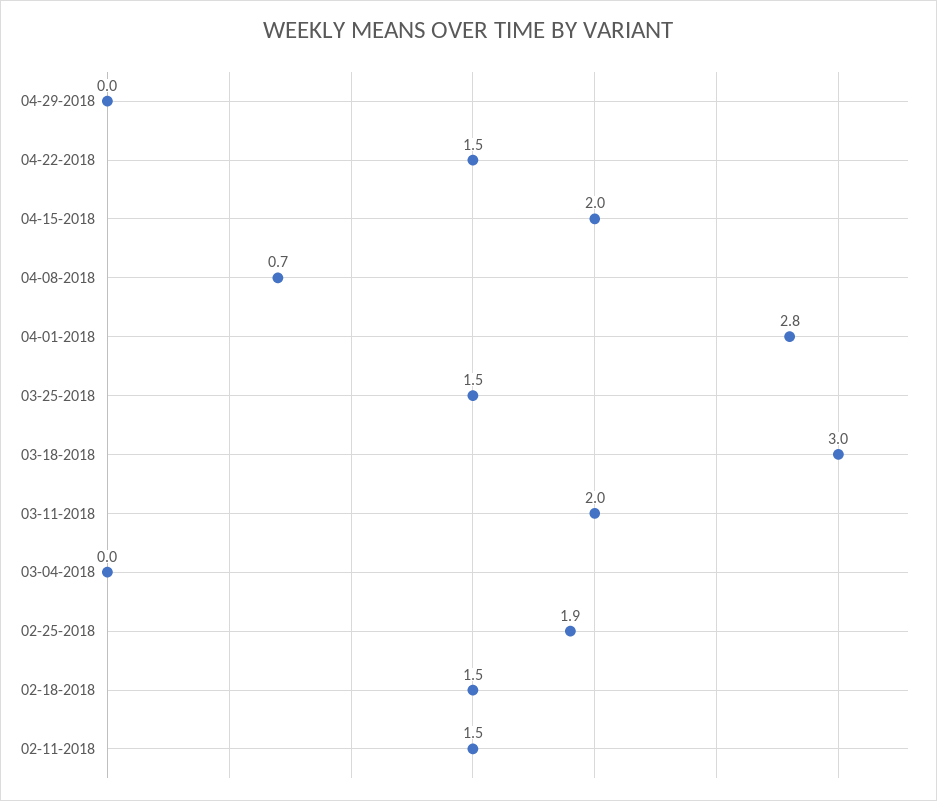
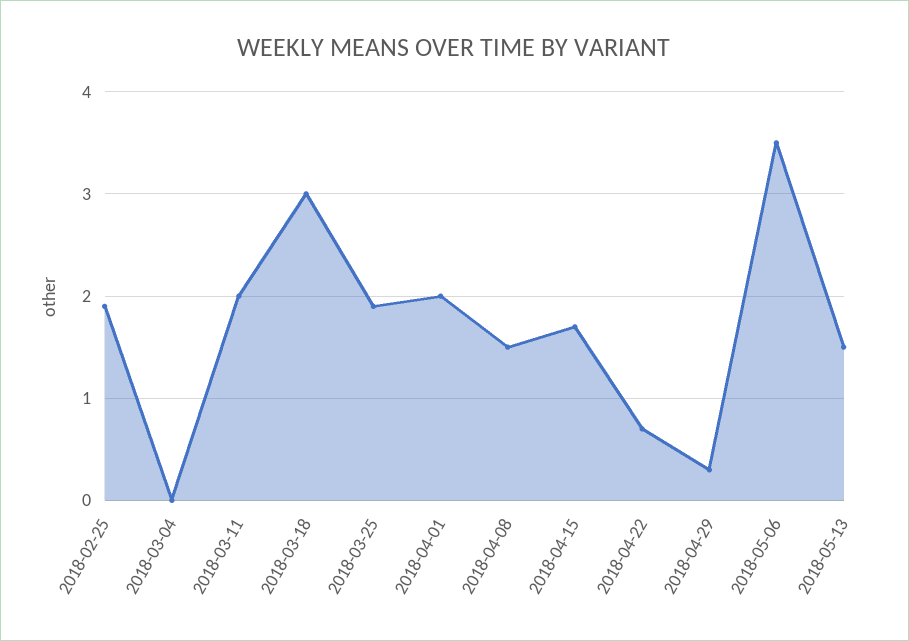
04-29-2018: 0 -> 0.3
04-22-2018: 1.5 -> 0.7
04-15-2018: 2 -> 1.7
04-08-2018: 0.7 -> 1.5
04-01-2018: 2.8 -> 2
03-25-2018: 1.5 -> 1.9
02-18-2018: 1.5 -> none
02-11-2018: 1.5 -> none
2018-05-06: none -> 3.5
2018-05-13: none -> 1.5

